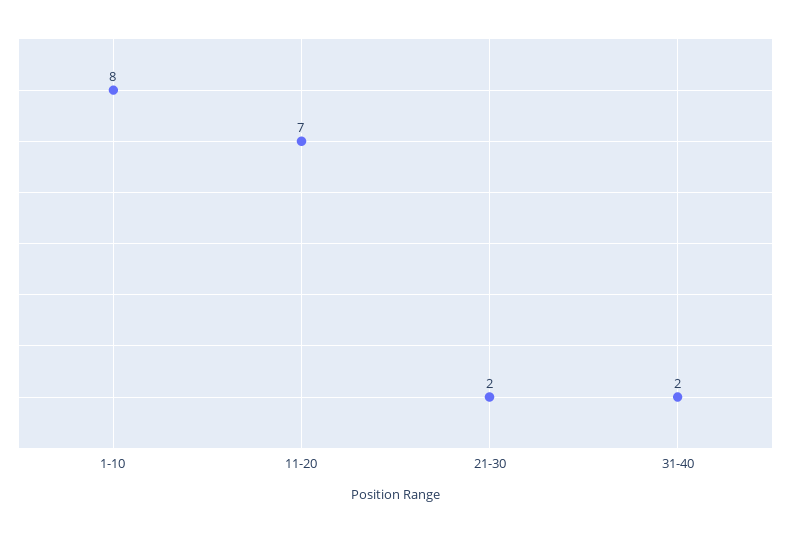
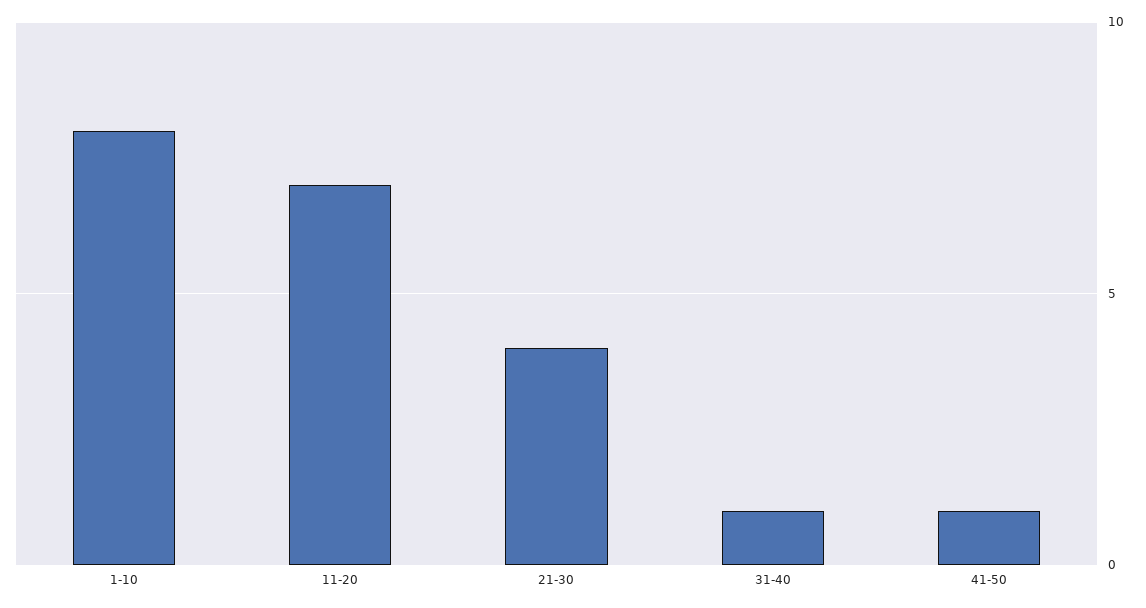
21-30: 2 -> 4
31-40: 2 -> 1
41-50: none -> 1

